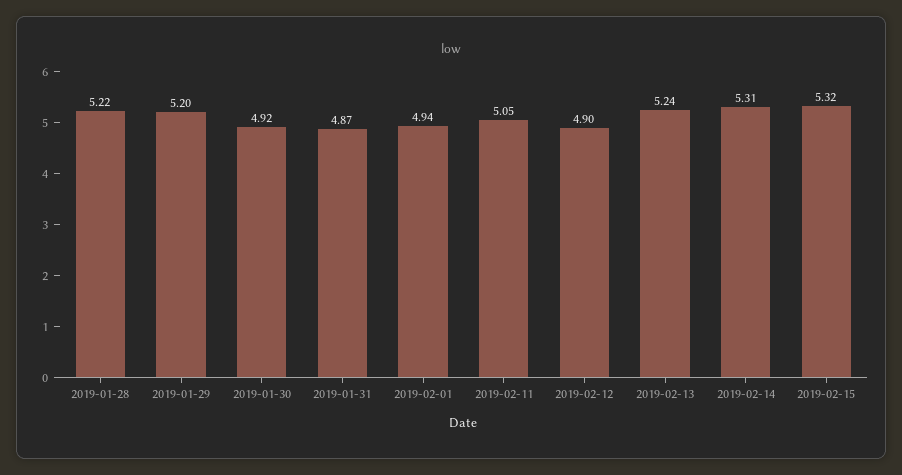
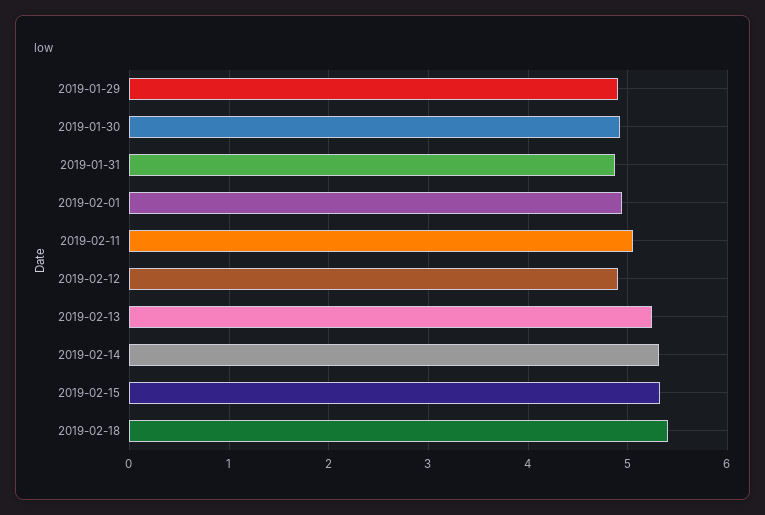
2019-01-28: 5.22 -> none
2019-01-29: 5.2 -> 4.9
2019-02-18: none -> 5.4

